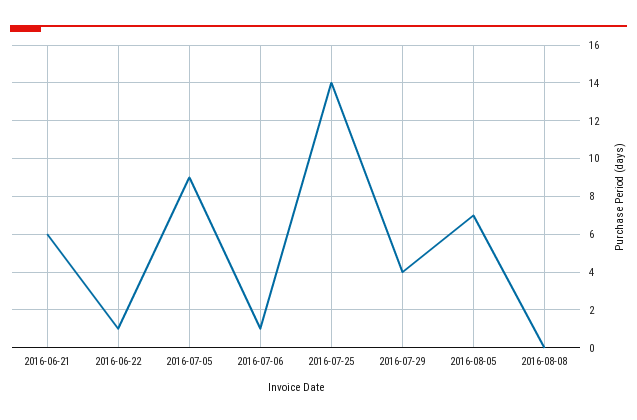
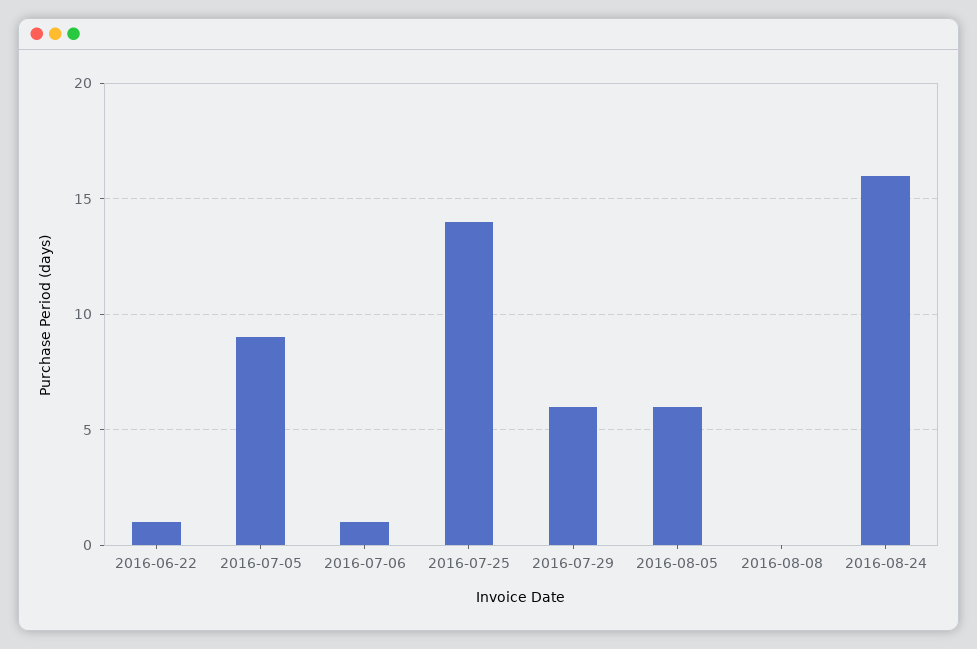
2016-06-21: 6 -> none
2016-07-29: 4 -> 6
2016-08-05: 7 -> 6
2016-08-24: none -> 16

